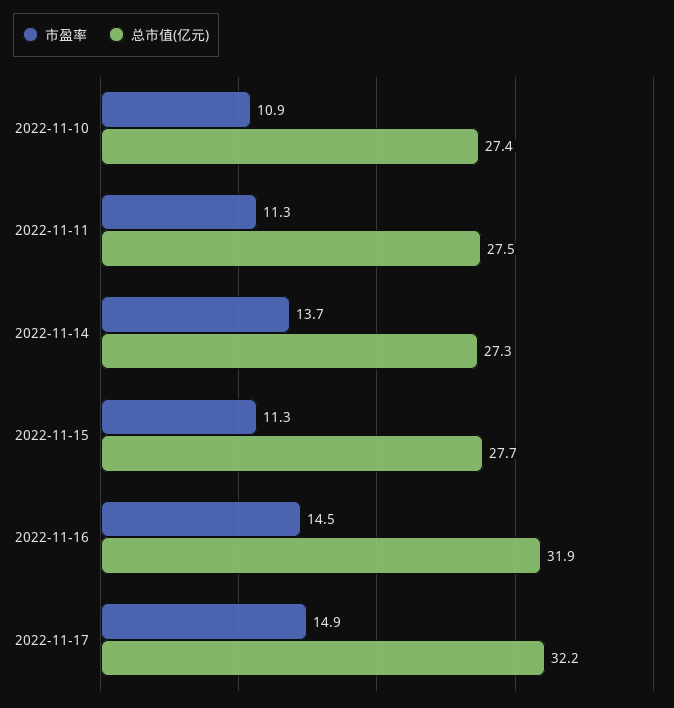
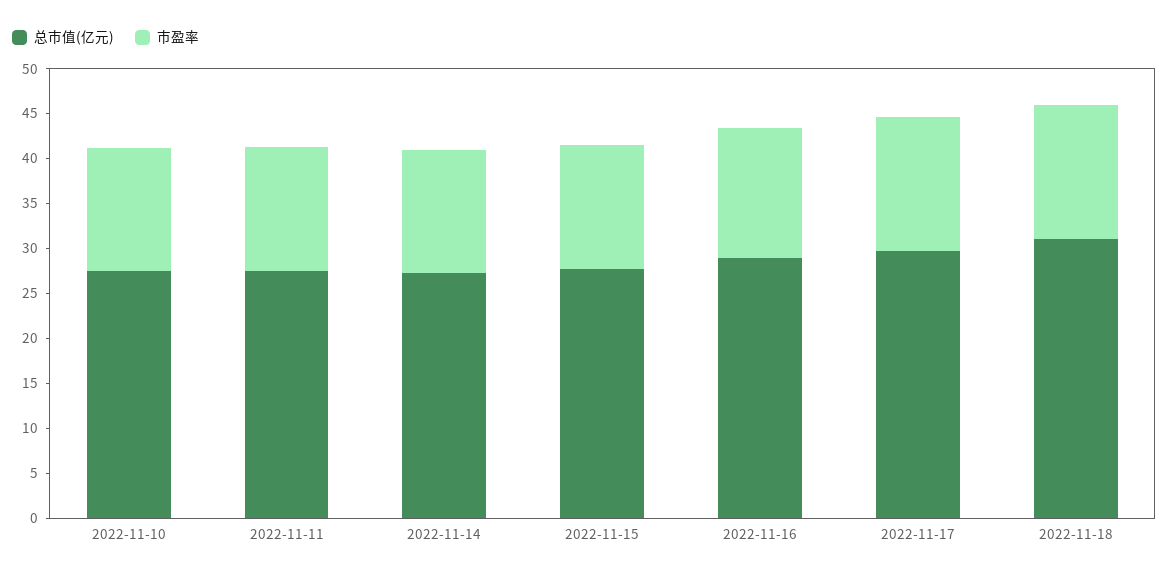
市盈率, 2022-11-10: 10.9 -> 14
市盈率, 2022-11-11: 11.3 -> 14
市盈率, 2022-11-15: 11.3 -> 14
总市值(亿元), 2022-11-16: 31.9 -> 29
总市值(亿元), 2022-11-17: 32.2 -> 30
总市值(亿元), 2022-11-18: none -> 31
市盈率, 2022-11-18: none -> 15

